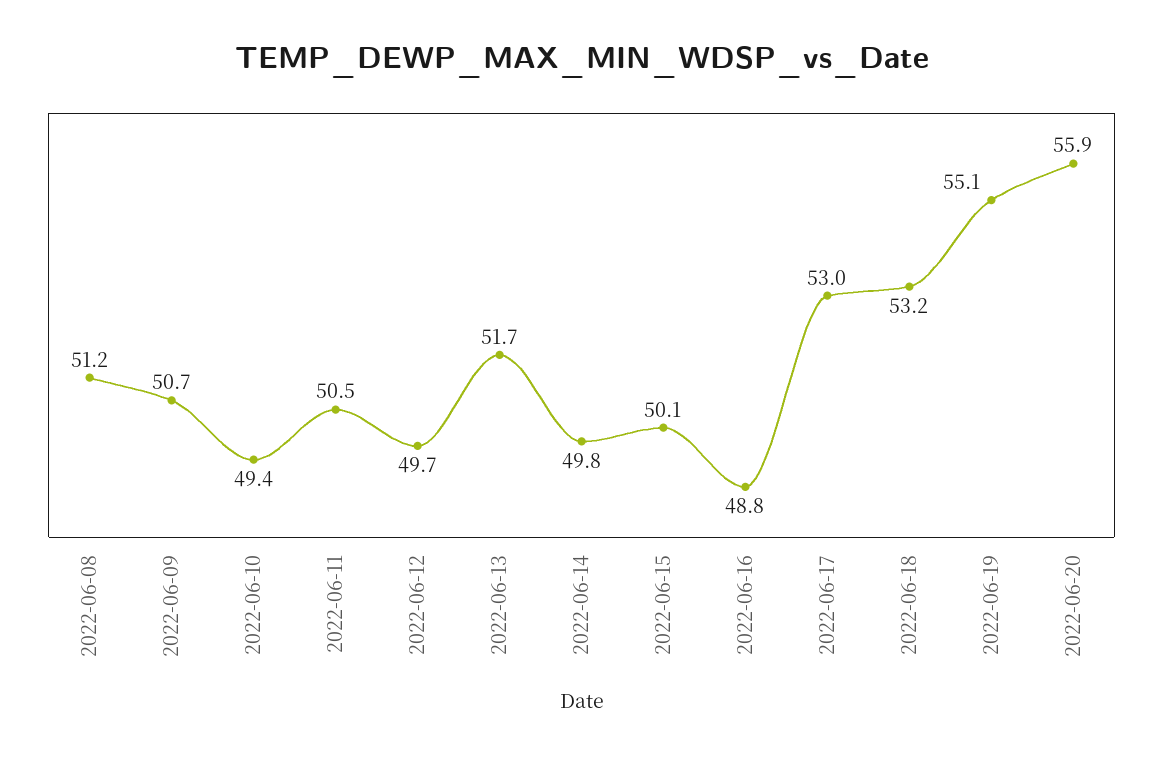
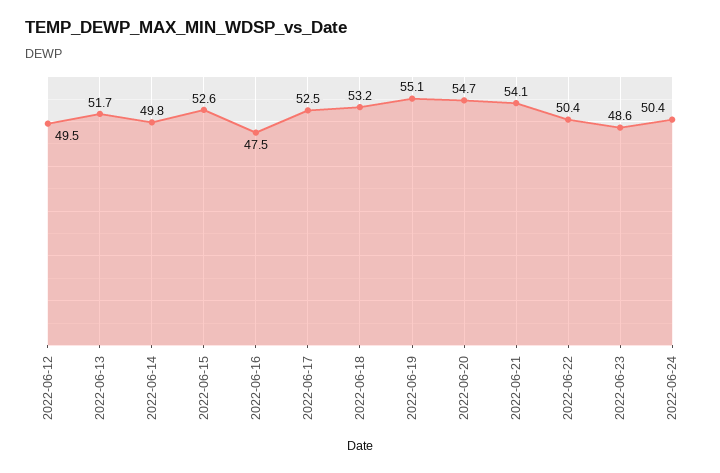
2022-06-08: 51.2 -> none
2022-06-09: 50.7 -> none
2022-06-10: 49.4 -> none
2022-06-11: 50.5 -> none
2022-06-12: 49.7 -> 49.5
2022-06-15: 50.1 -> 52.6
2022-06-16: 48.8 -> 47.5
2022-06-17: 53 -> 52.5
2022-06-20: 55.9 -> 54.7
2022-06-21: none -> 54.1
2022-06-22: none -> 50.4
2022-06-23: none -> 48.6
2022-06-24: none -> 50.4

